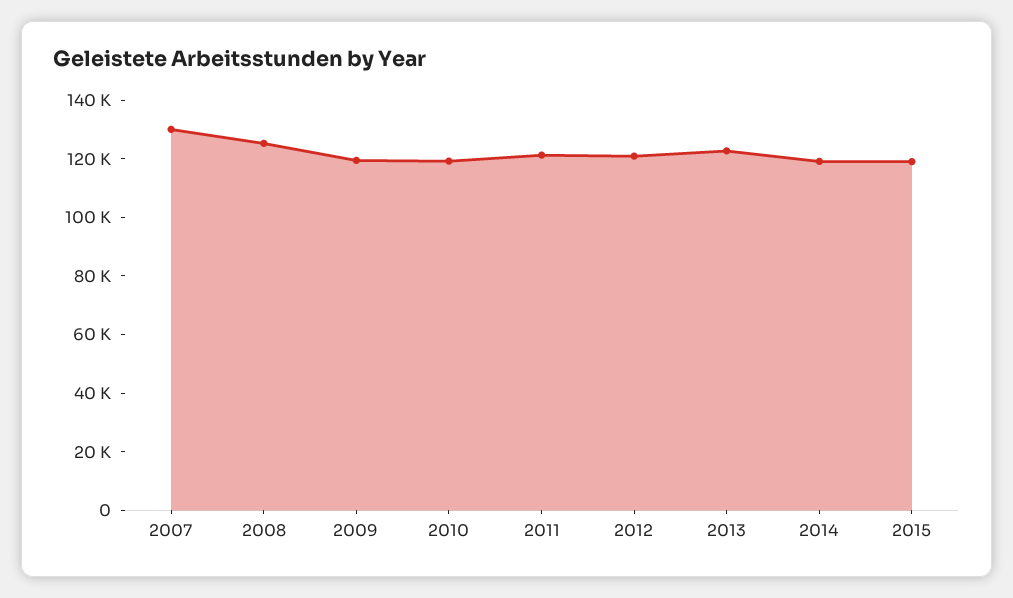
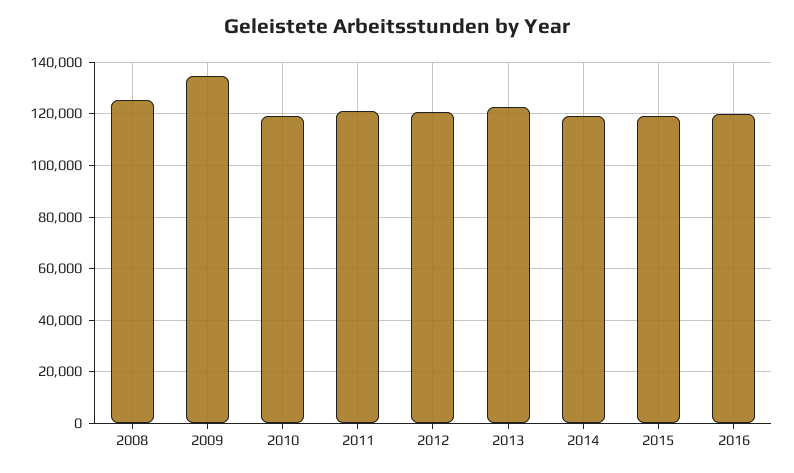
2007: 130000 -> none
2009: 120000 -> 135000
2016: none -> 120000

